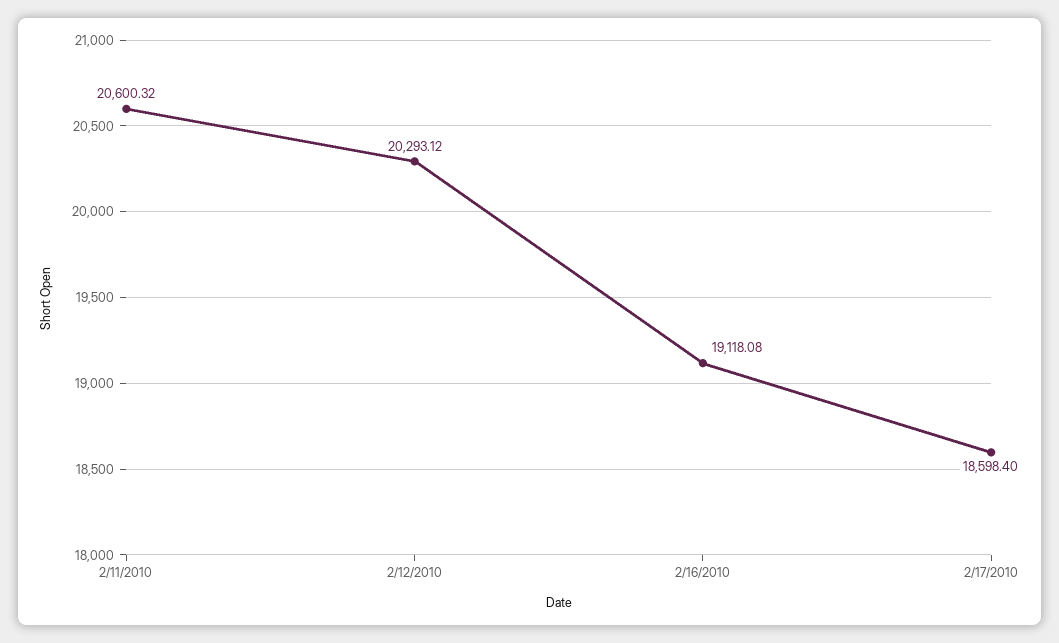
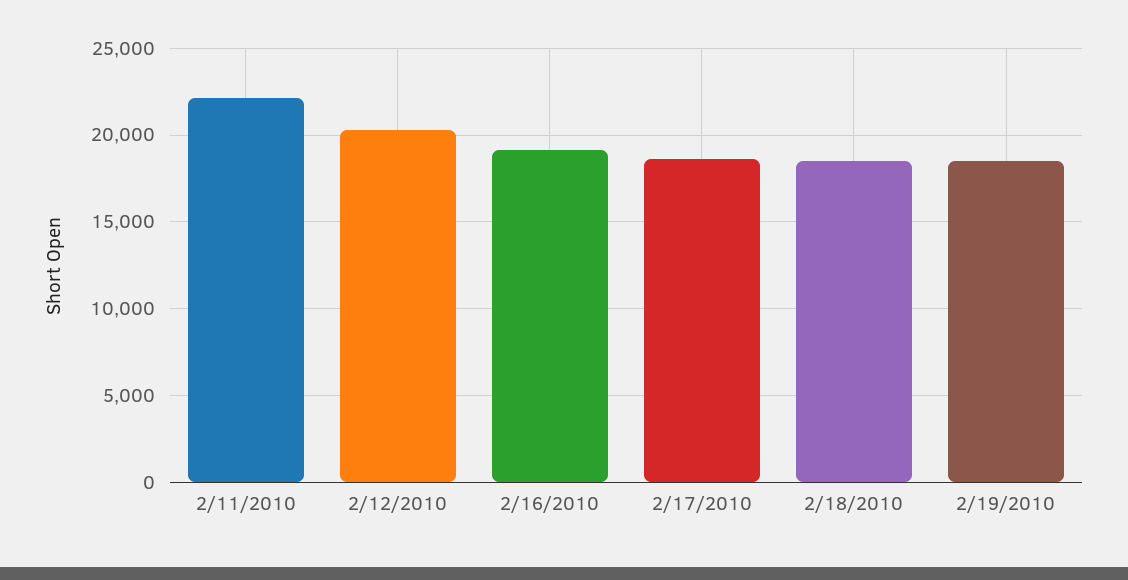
2/11/2010: 20600.32 -> 22000
2/18/2010: none -> 18500
2/19/2010: none -> 18500

